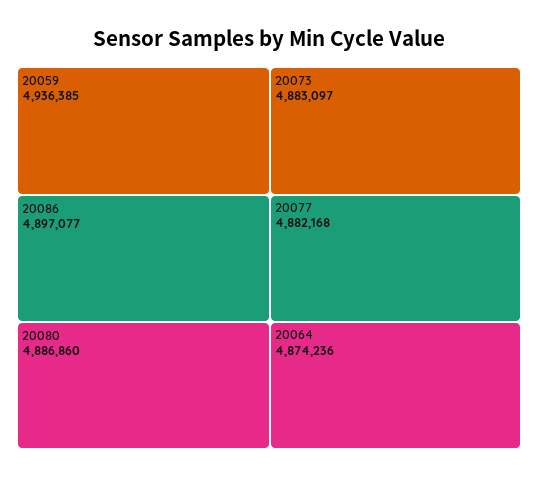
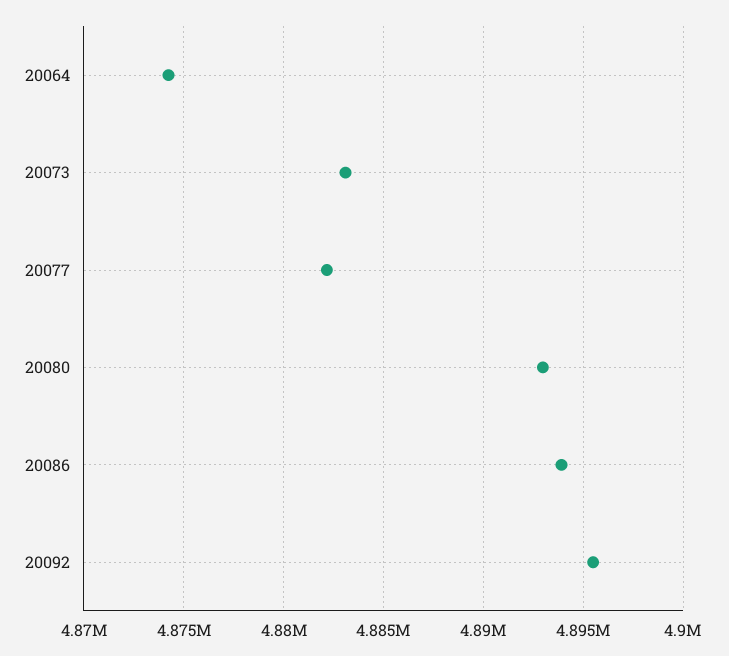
20059: 4936385 -> none
20086: 4897077 -> 4894000
20080: 4886860 -> 4893000
20092: none -> 4895500

